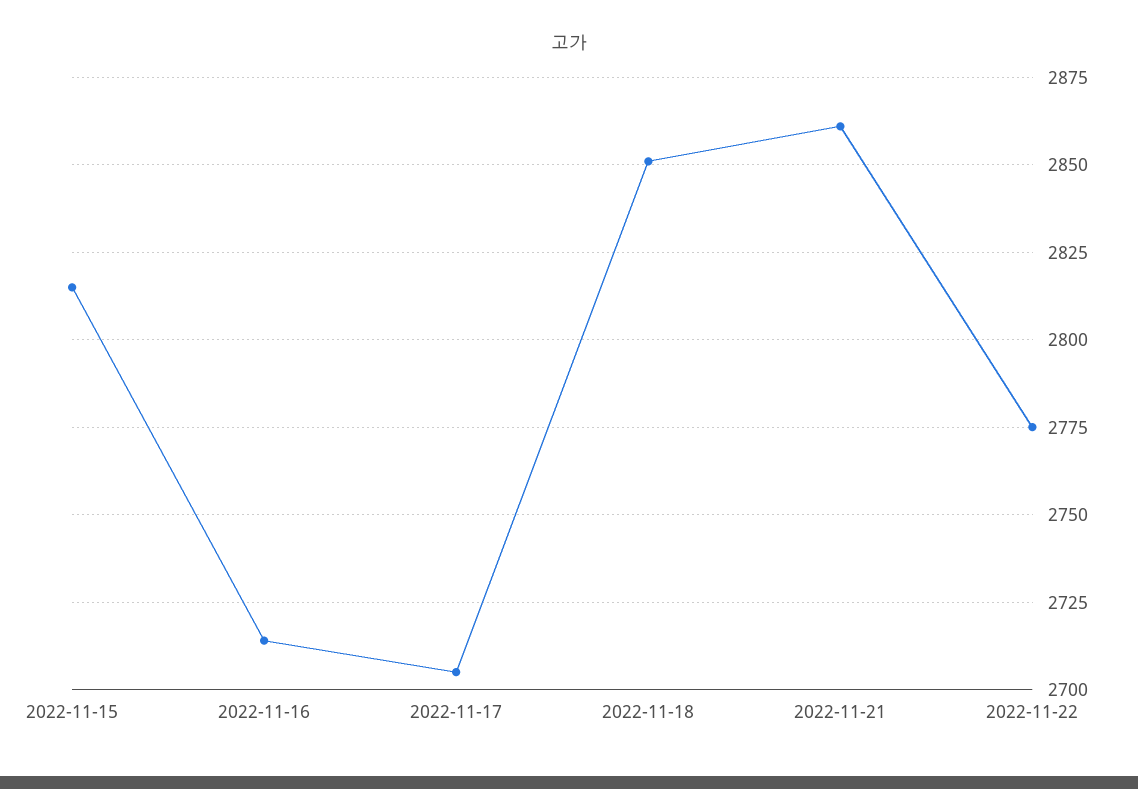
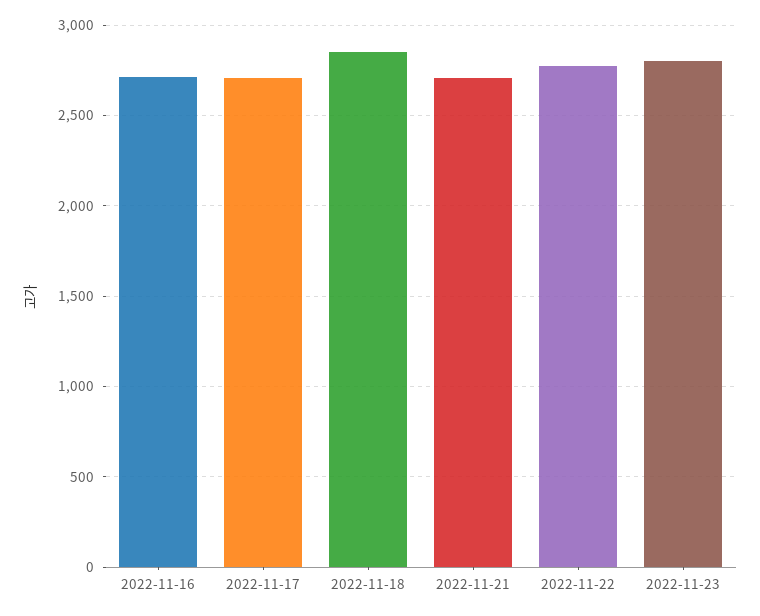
2022-11-15: 2815 -> none
2022-11-21: 2860 -> 2700
2022-11-23: none -> 2800

